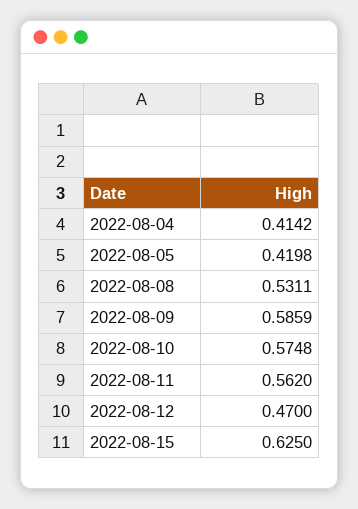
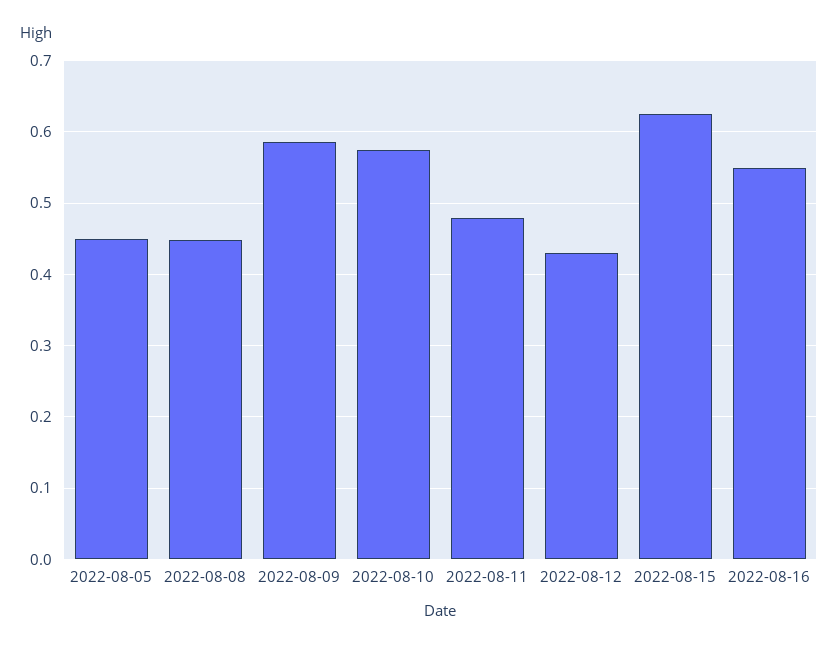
2022-08-04: 0.4142 -> none
2022-08-05: 0.4198 -> 0.45
2022-08-08: 0.5311 -> 0.45
2022-08-11: 0.562 -> 0.48
2022-08-12: 0.47 -> 0.43
2022-08-16: none -> 0.55

